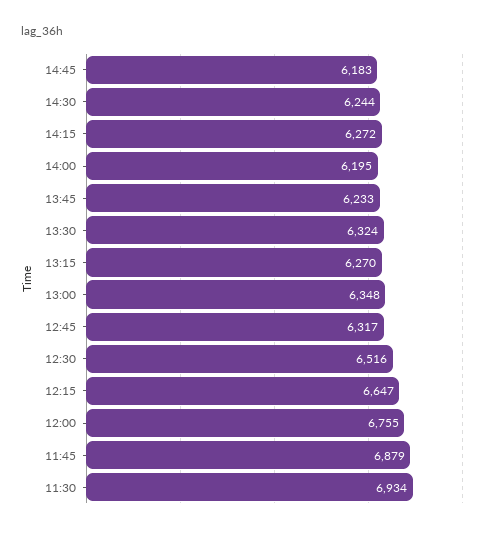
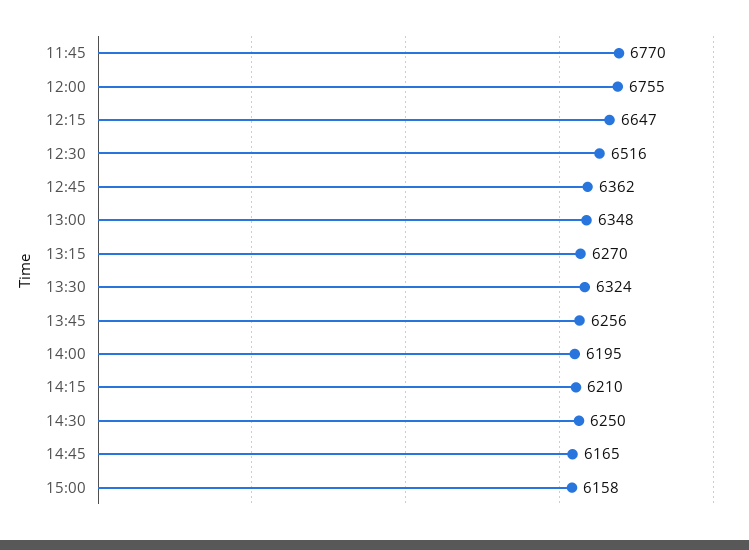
14:45: 6183 -> 6165
14:30: 6244 -> 6250
14:15: 6272 -> 6210
13:45: 6233 -> 6256
12:45: 6317 -> 6362
11:45: 6879 -> 6770
11:30: 6934 -> none
15:00: none -> 6158

